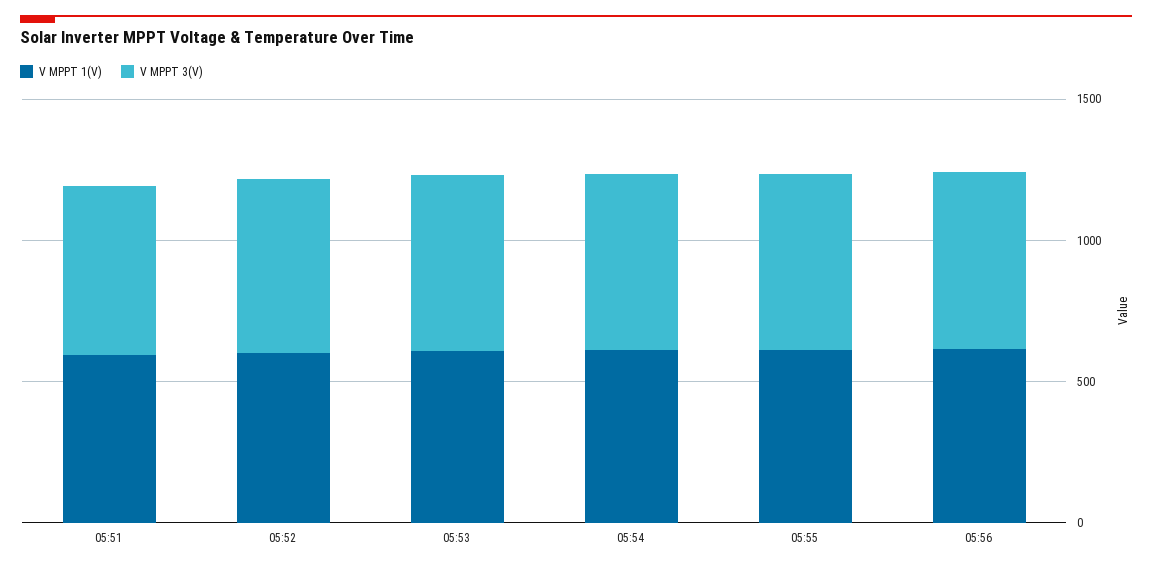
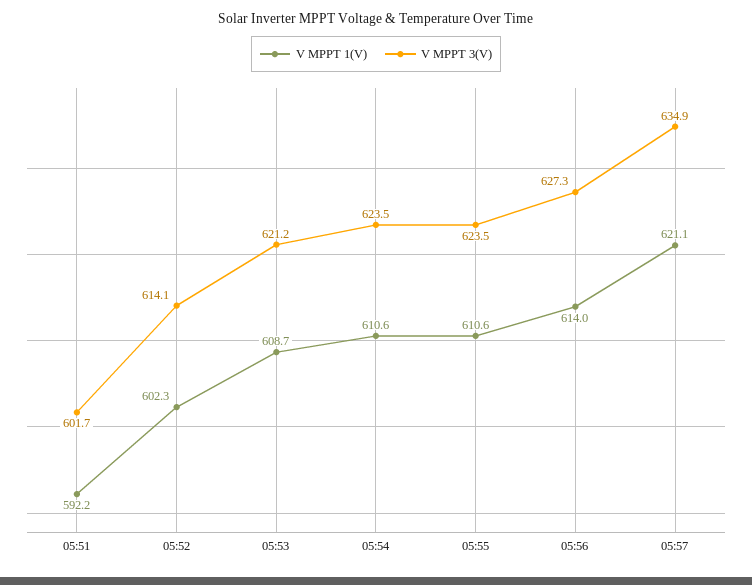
V MPPT 1(V), 05:57: none -> 621.1
V MPPT 3(V), 05:57: none -> 634.9

